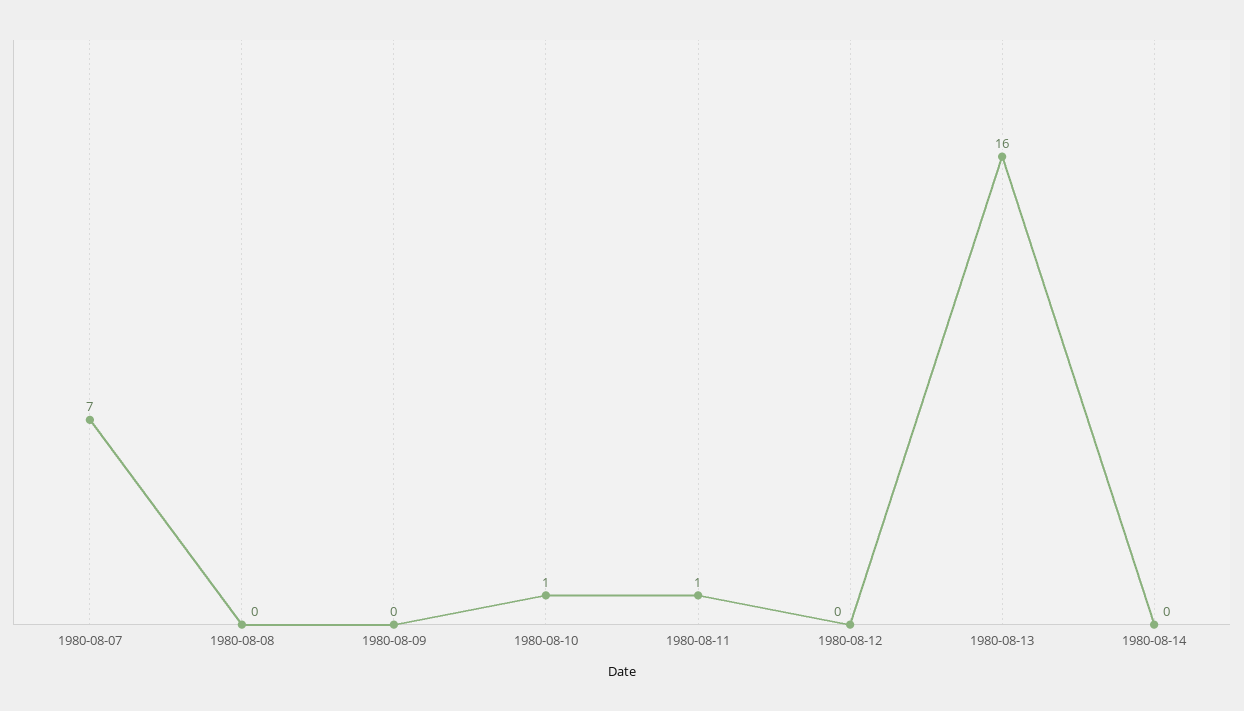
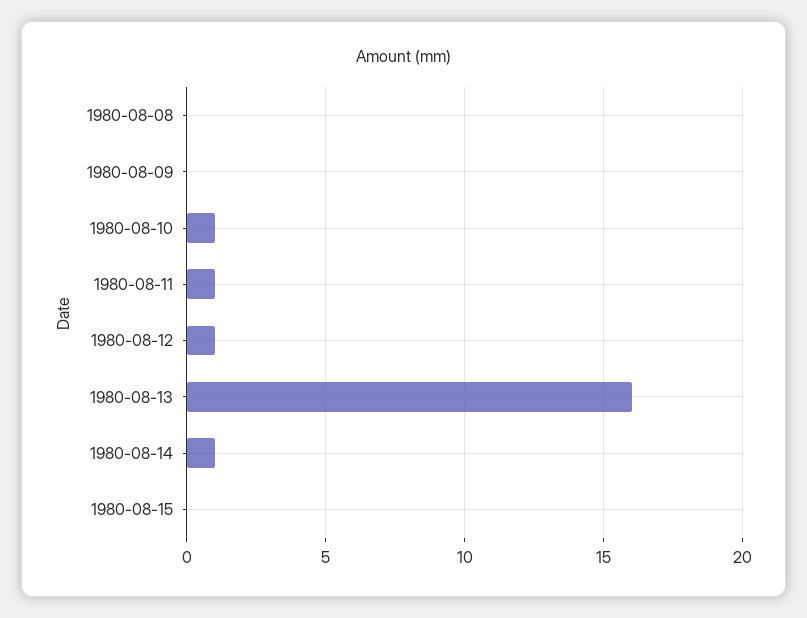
1980-08-07: 7 -> none
1980-08-12: 0 -> 1
1980-08-14: 0 -> 1
1980-08-15: none -> 0

